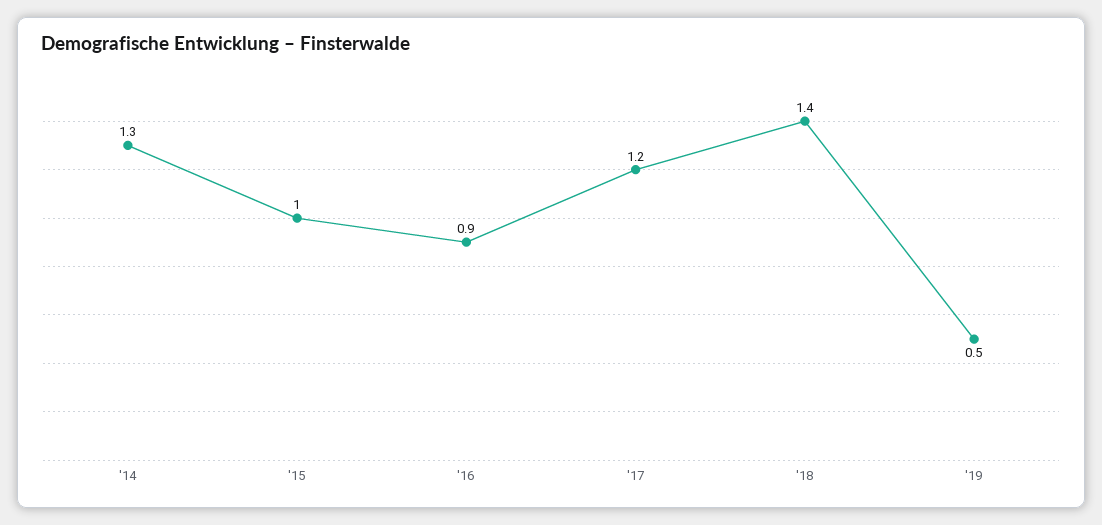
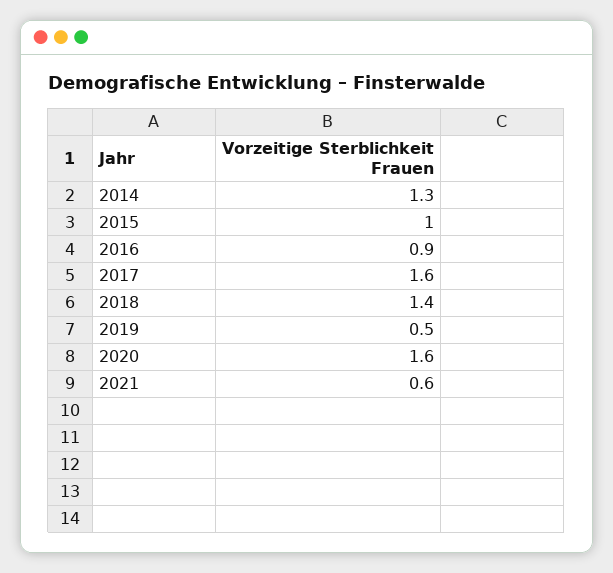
'17: 1.2 -> 1.6
2020: none -> 1.6
2021: none -> 0.6

